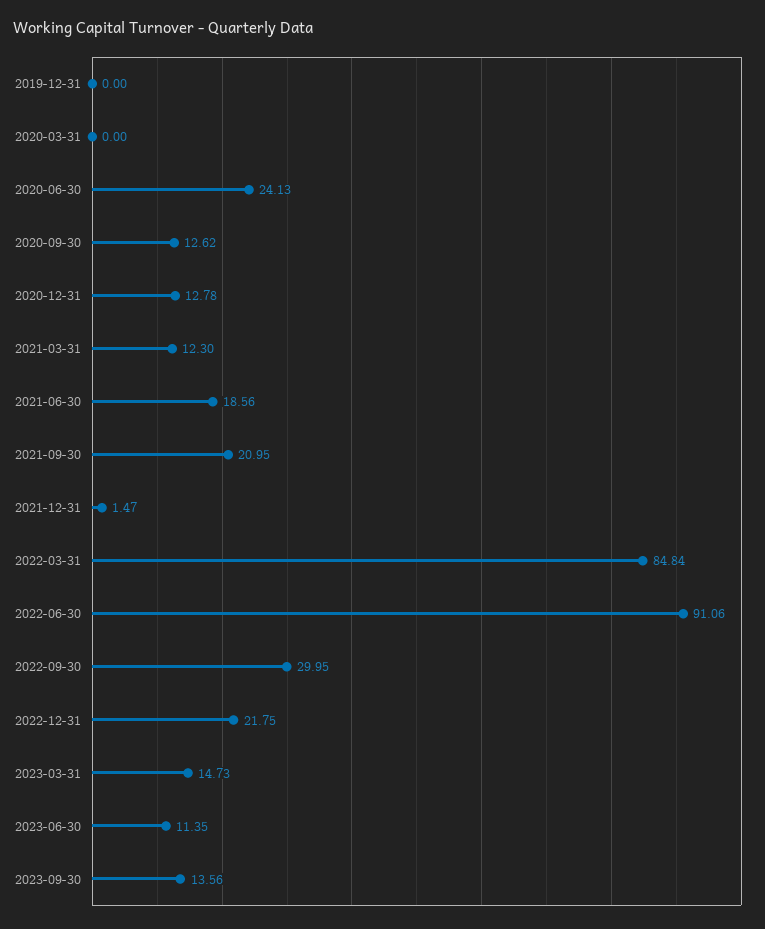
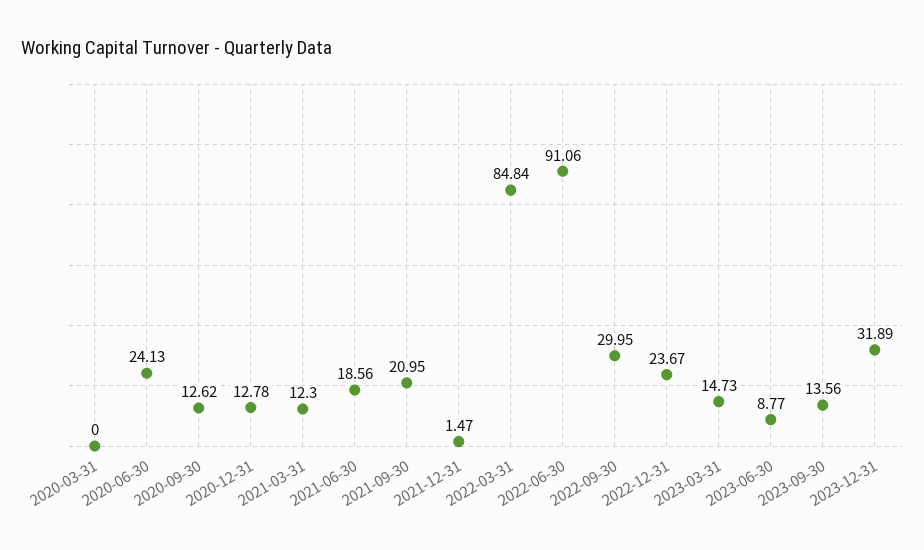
2019-12-31: 0 -> none
2022-12-31: 21.75 -> 23.67
2023-06-30: 11.35 -> 8.77
2023-12-31: none -> 31.89

